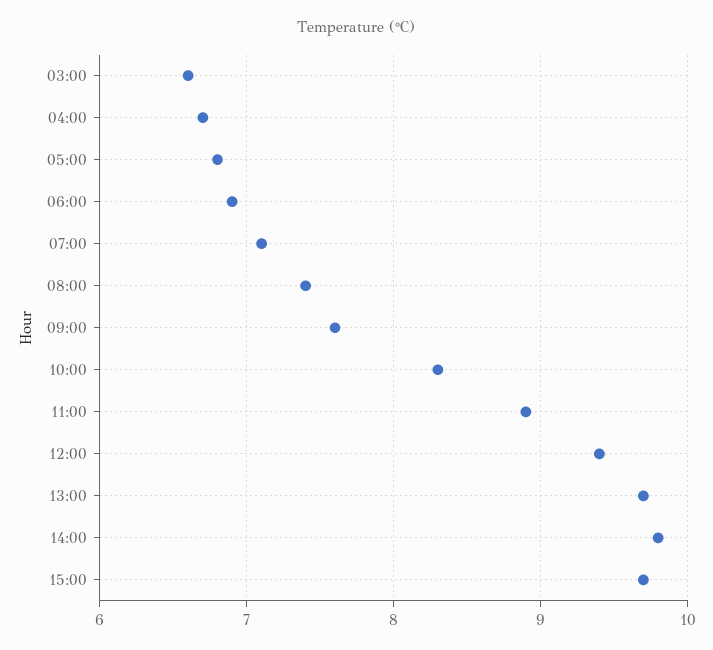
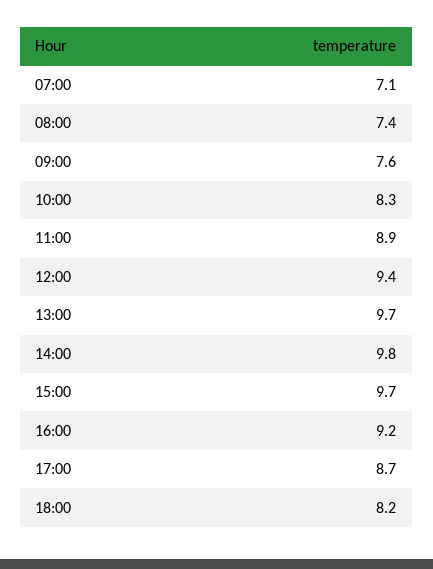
03:00: 6.6 -> none
04:00: 6.7 -> none
05:00: 6.8 -> none
06:00: 6.9 -> none
16:00: none -> 9.2
17:00: none -> 8.7
18:00: none -> 8.2

